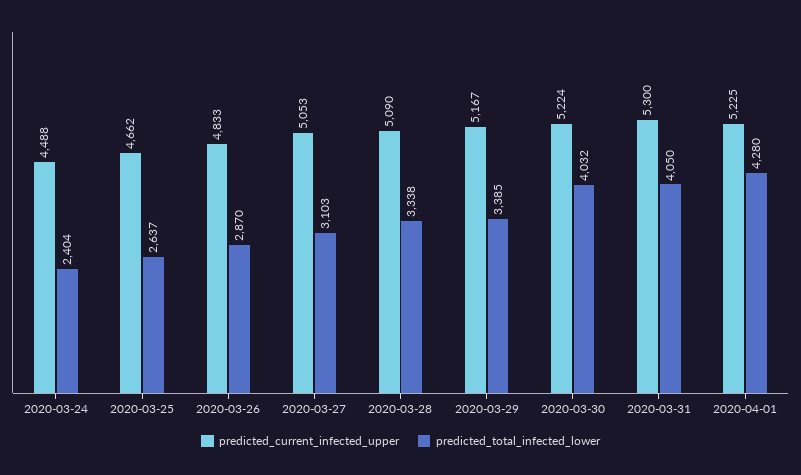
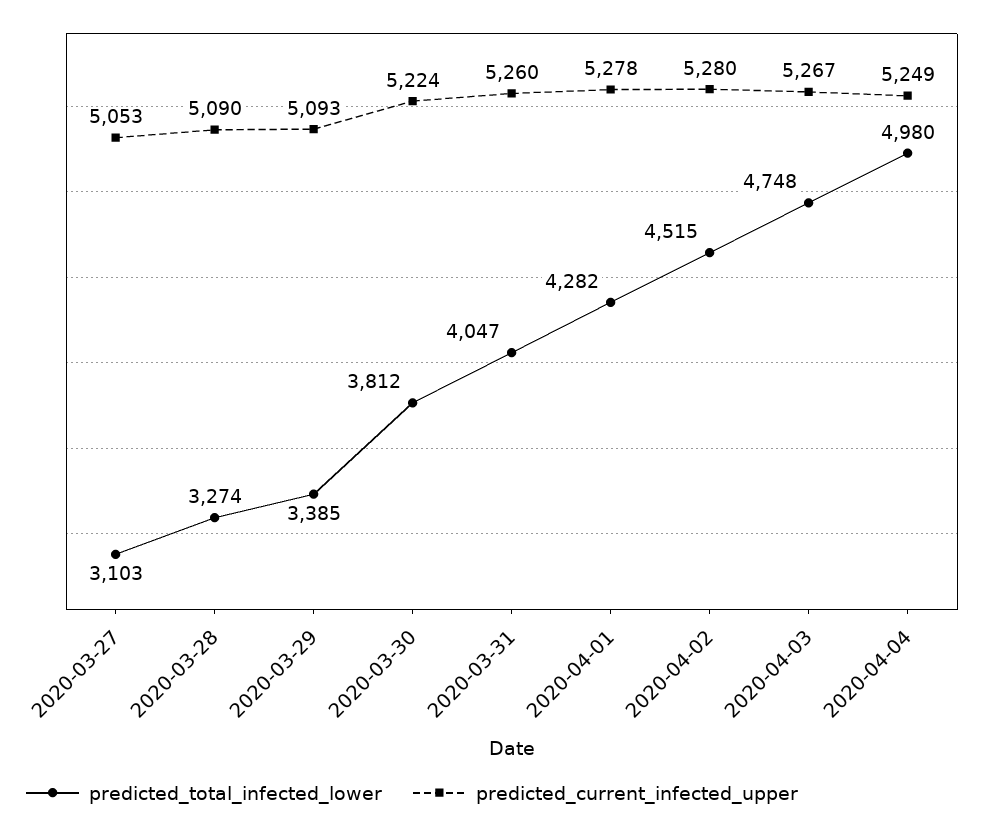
predicted_current_infected_upper, 2020-03-24: 4488 -> none
predicted_total_infected_lower, 2020-03-24: 2404 -> none
predicted_current_infected_upper, 2020-03-25: 4662 -> none
predicted_total_infected_lower, 2020-03-25: 2637 -> none
predicted_current_infected_upper, 2020-03-26: 4833 -> none
predicted_total_infected_lower, 2020-03-26: 2870 -> none
predicted_total_infected_lower, 2020-03-28: 3338 -> 3274
predicted_current_infected_upper, 2020-03-29: 5167 -> 5093
predicted_total_infected_lower, 2020-03-30: 4032 -> 3812
predicted_current_infected_upper, 2020-03-31: 5300 -> 5260
predicted_total_infected_lower, 2020-03-31: 4050 -> 4047
predicted_current_infected_upper, 2020-04-01: 5225 -> 5278
predicted_total_infected_lower, 2020-04-01: 4280 -> 4282
predicted_total_infected_lower, 2020-04-02: none -> 4515
predicted_current_infected_upper, 2020-04-02: none -> 5280
predicted_total_infected_lower, 2020-04-03: none -> 4748
predicted_current_infected_upper, 2020-04-03: none -> 5267
predicted_total_infected_lower, 2020-04-04: none -> 4980
predicted_current_infected_upper, 2020-04-04: none -> 5249

